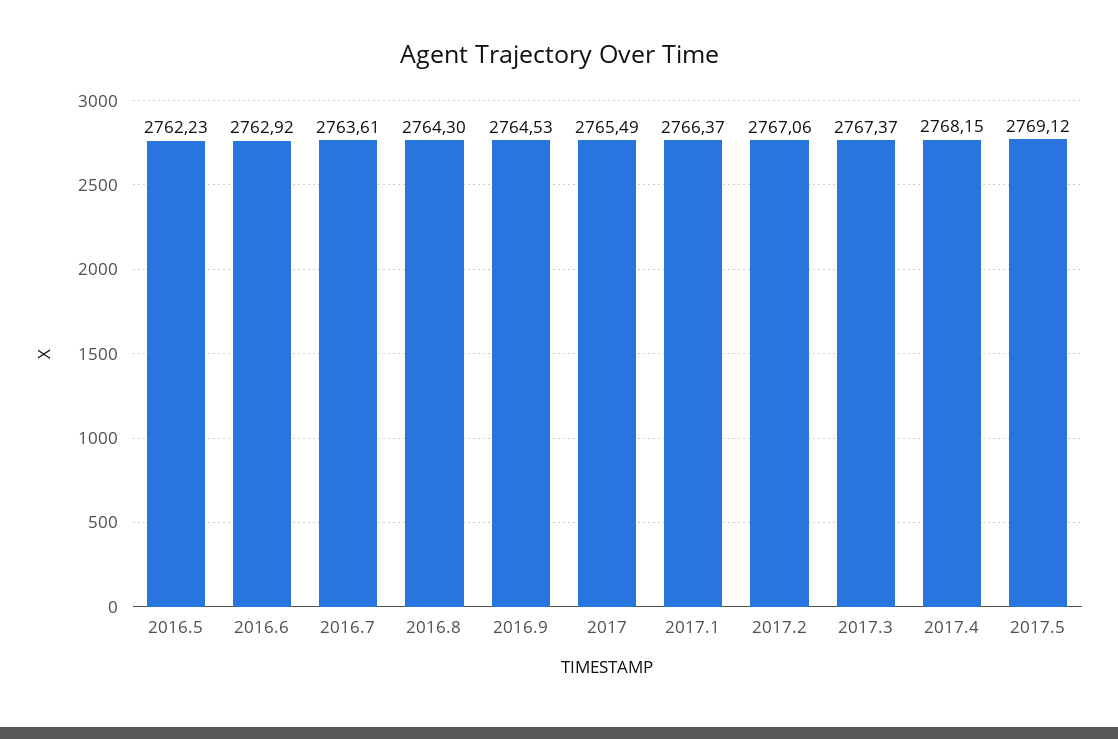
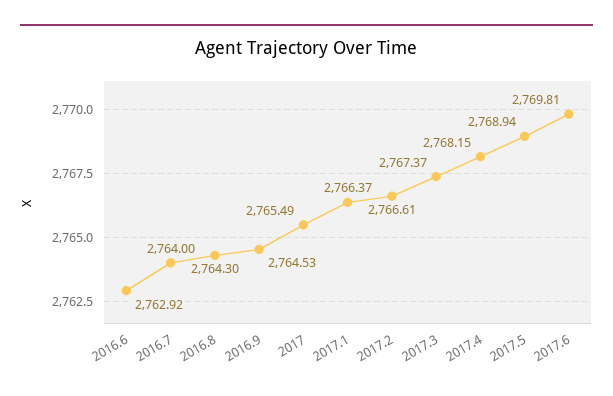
2016.5: 2762.23 -> none
2016.7: 2763.61 -> 2764
2017.2: 2767.06 -> 2766.61
2017.5: 2769.12 -> 2768.94
2017.6: none -> 2769.81

